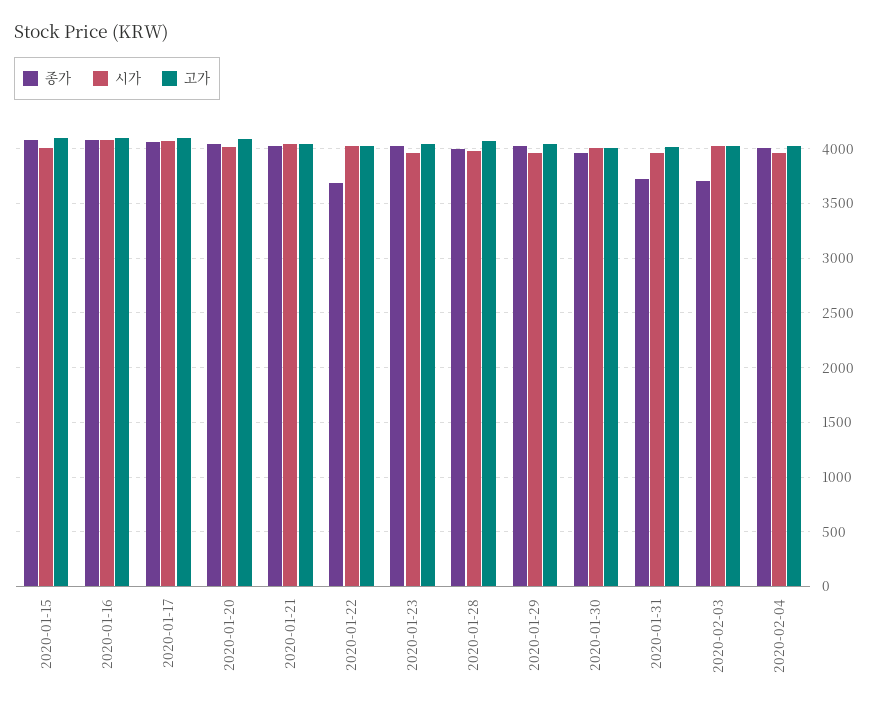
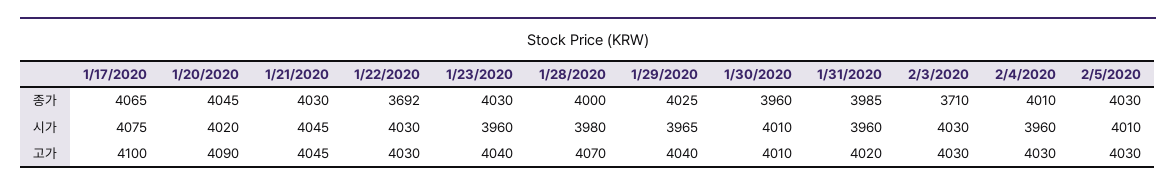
종가, 2020-01-15: 4100 -> none
시가, 2020-01-15: 4000 -> none
고가, 2020-01-15: 4100 -> none
종가, 2020-01-16: 4100 -> none
시가, 2020-01-16: 4100 -> none
고가, 2020-01-16: 4100 -> none
종가, 2020-01-31: 3700 -> 3985
종가, 2/5/2020: none -> 4030
시가, 2/5/2020: none -> 4010
고가, 2/5/2020: none -> 4030

